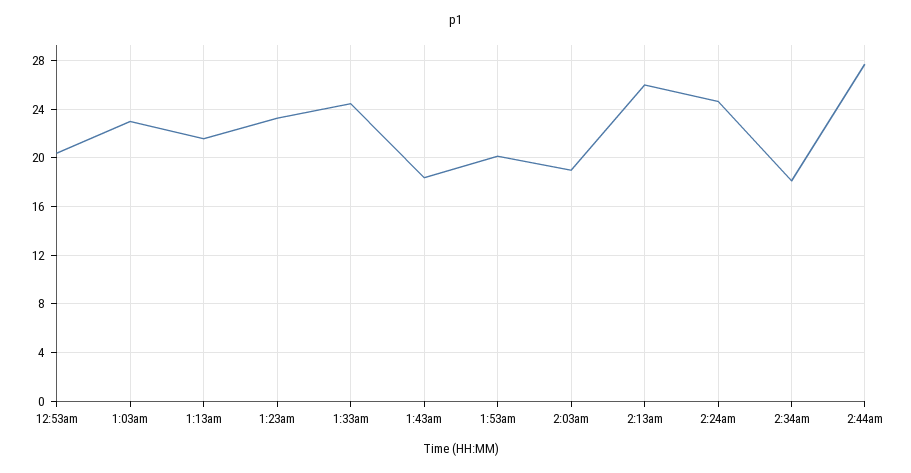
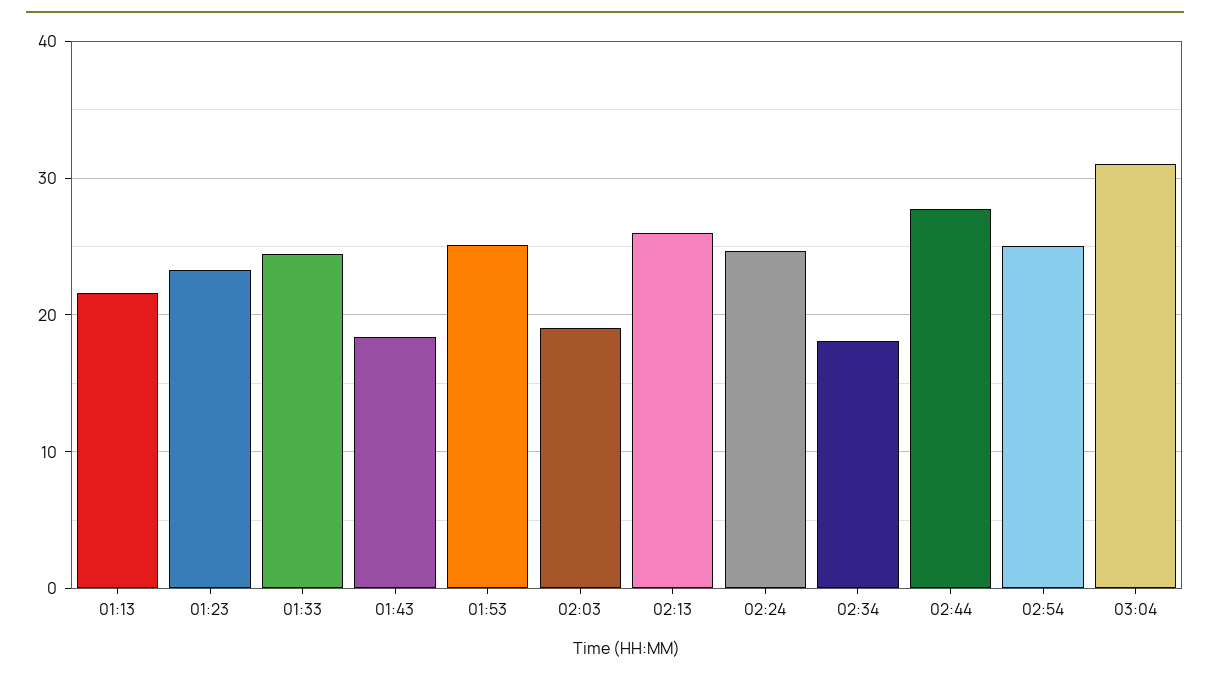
12:53am: 20.5 -> none
1:03am: 23 -> none
1:53am: 20 -> 25
02:54: none -> 25
03:04: none -> 31

